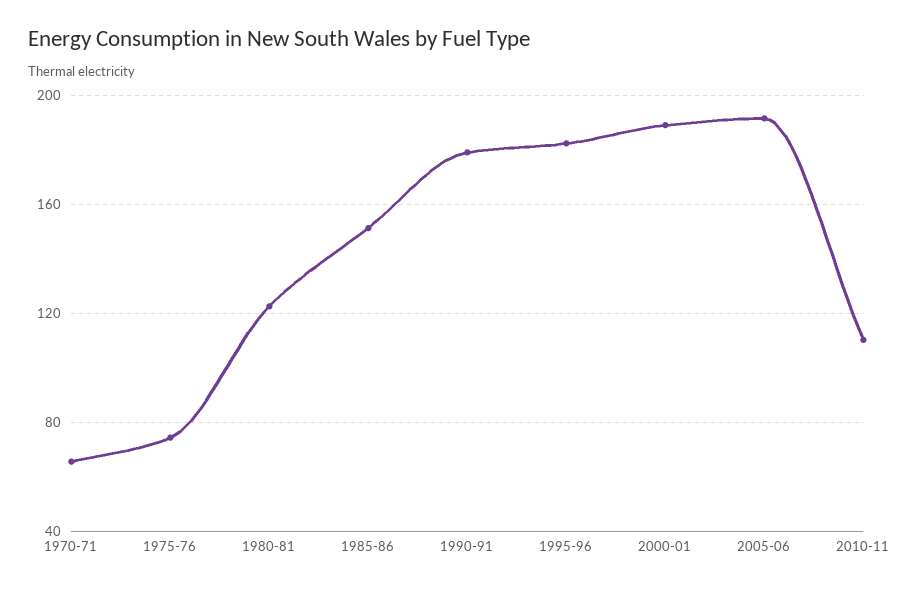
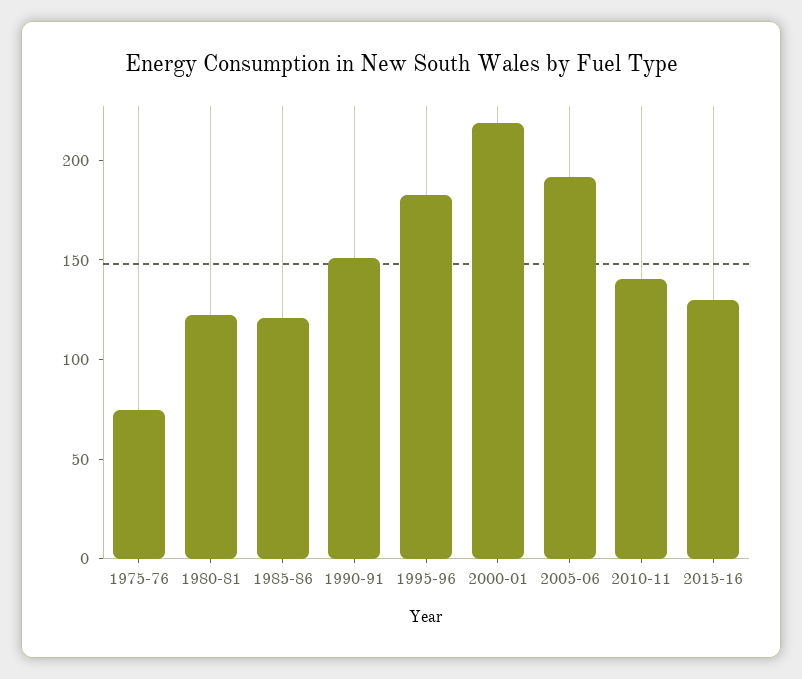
1970-71: 65 -> none
1985-86: 150 -> 120
1990-91: 180 -> 150
2000-01: 190 -> 220
2010-11: 110 -> 140
2015-16: none -> 130

